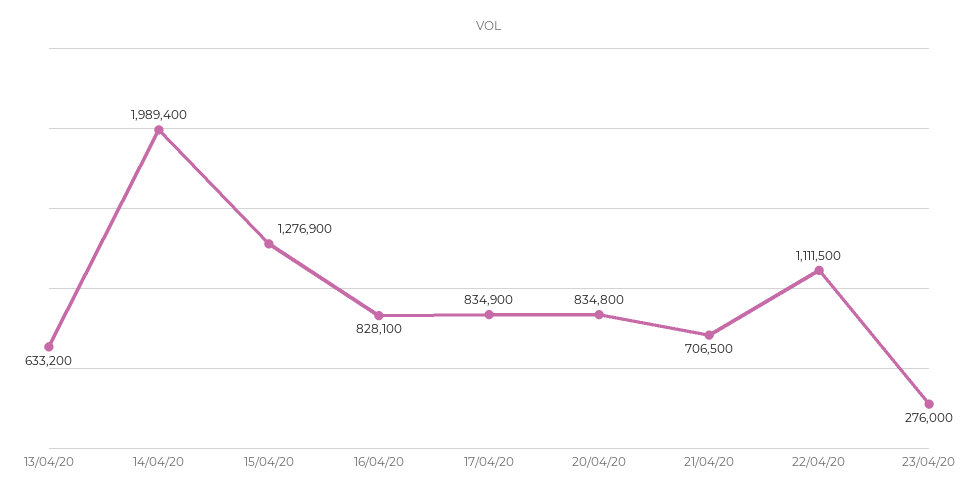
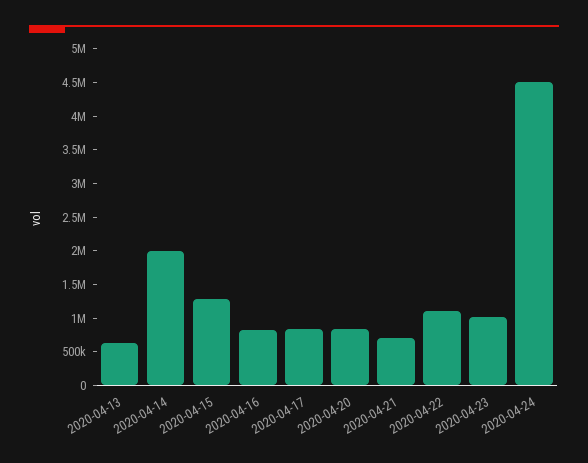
23/04/20: 276000 -> 1000000
2020-04-24: none -> 4500000

